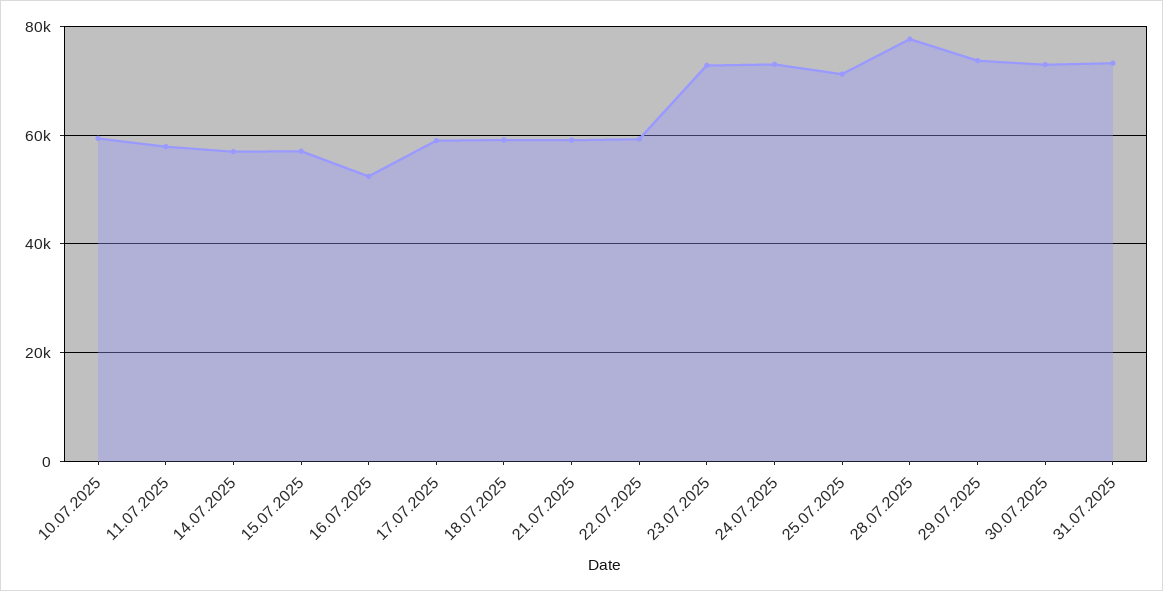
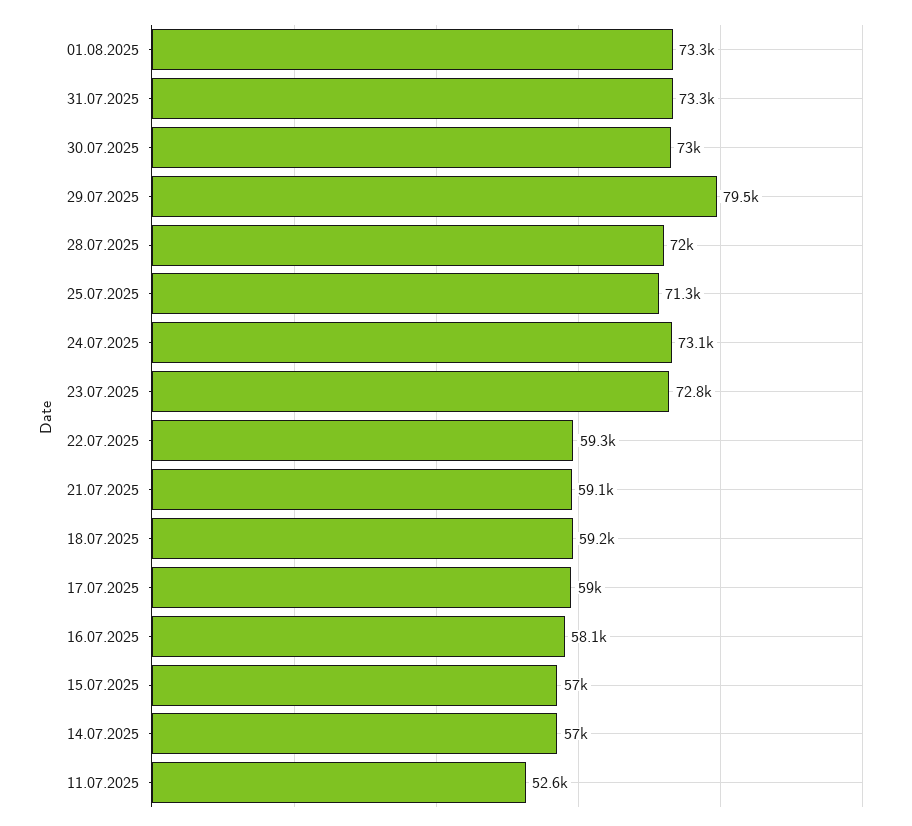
10.07.2025: 60000 -> none
11.07.2025: 58000 -> 52600
16.07.2025: 52000 -> 58100
28.07.2025: 78000 -> 72000
29.07.2025: 74000 -> 79500
01.08.2025: none -> 73300

